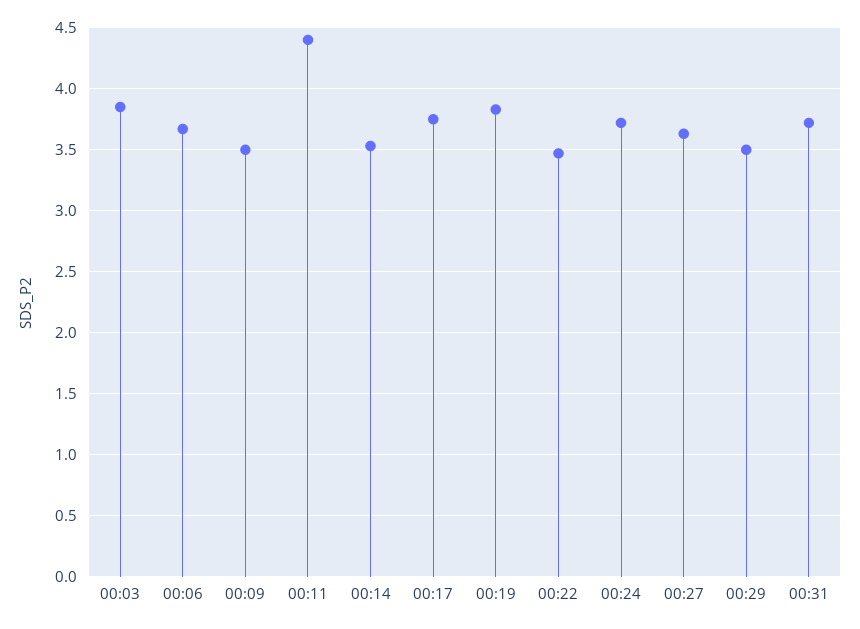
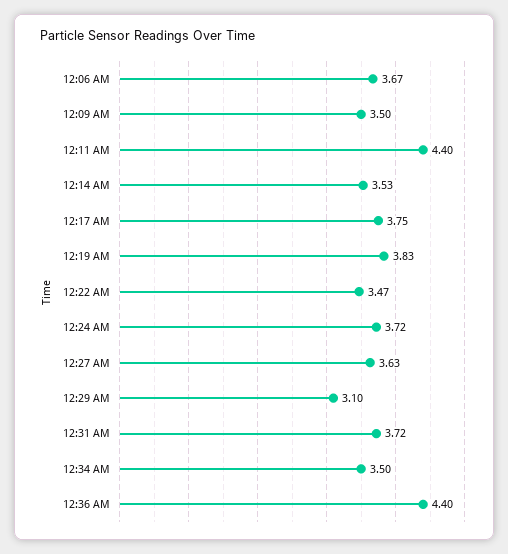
00:03: 3.85 -> none
00:29: 3.5 -> 3.1
12:34 AM: none -> 3.5
12:36 AM: none -> 4.4

